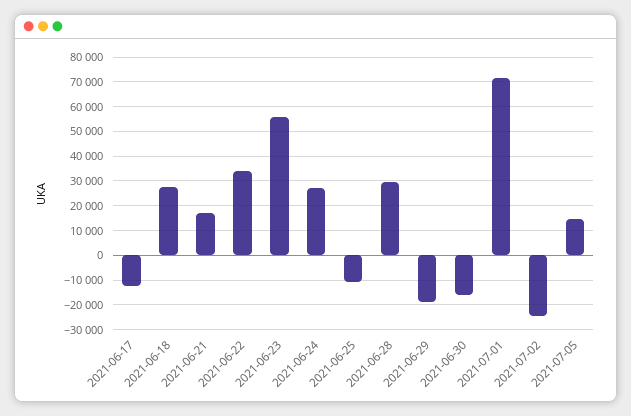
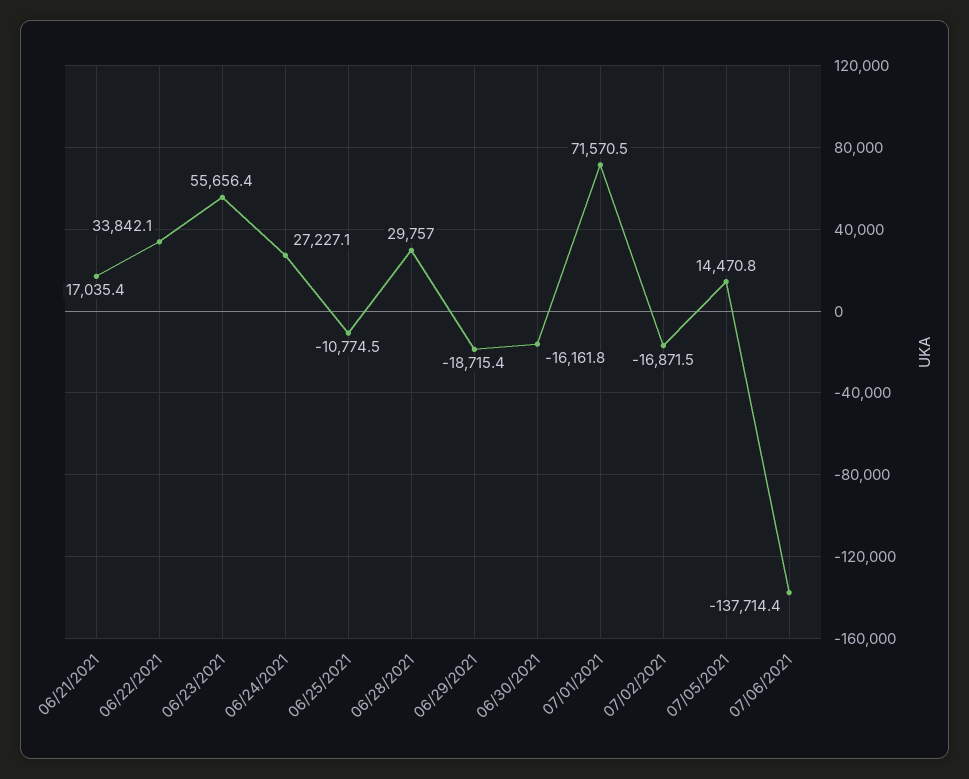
2021-06-17: -12500 -> none
2021-06-18: 27500 -> none
2021-07-02: -25000 -> -16871.5
07/06/2021: none -> -137714.4

